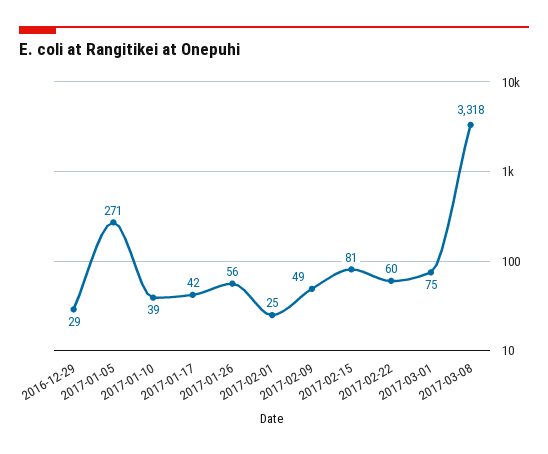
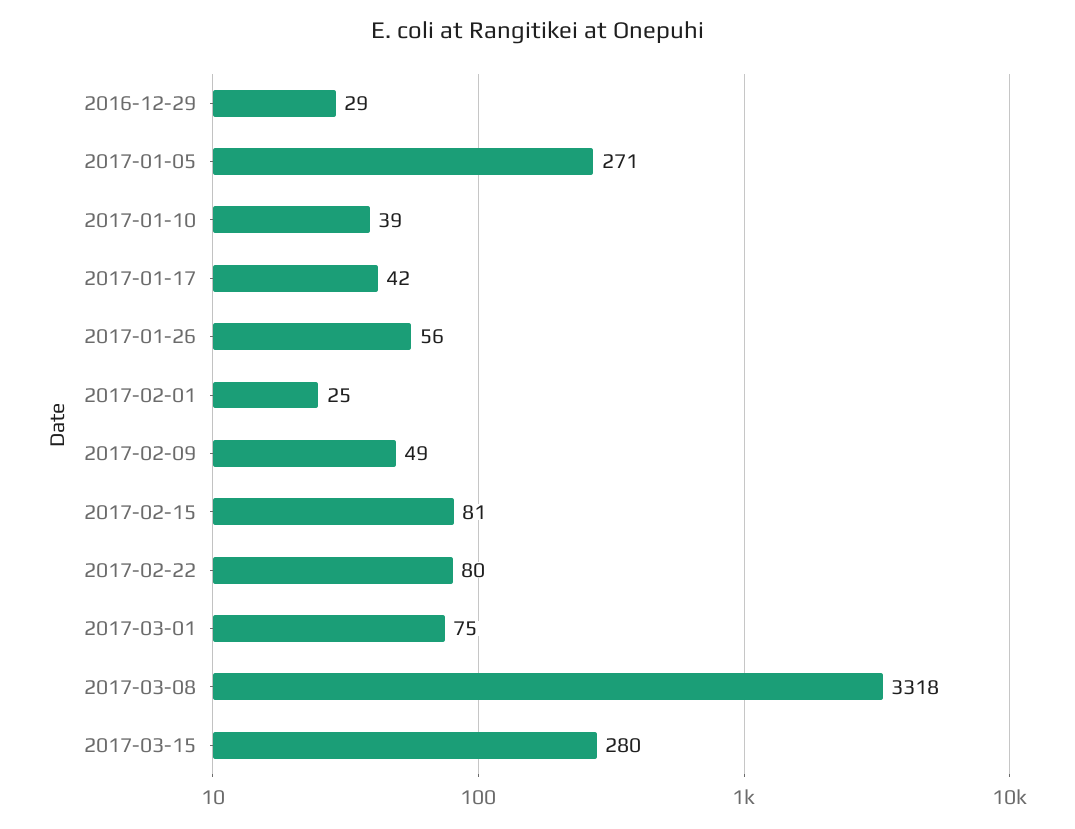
2017-02-22: 60 -> 80
2017-03-15: none -> 280

